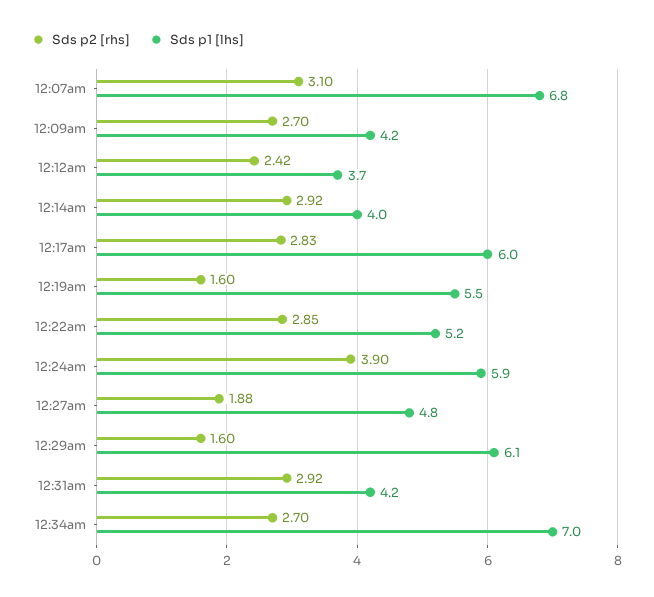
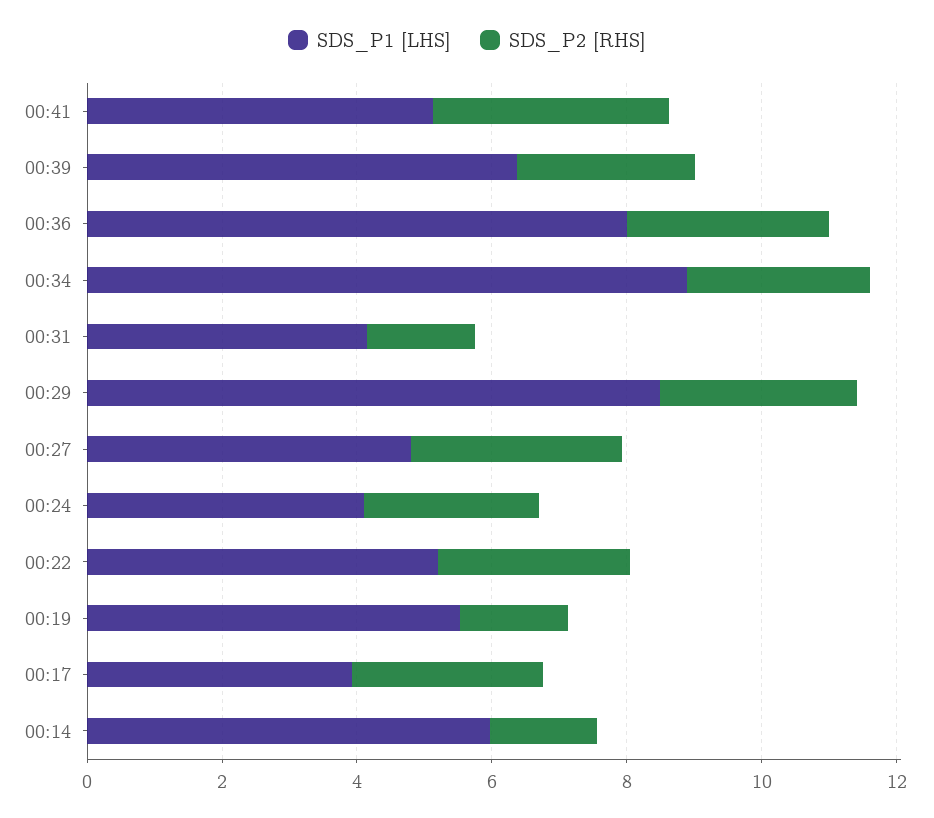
Sds p2 [rhs], 12:07am: 3.1 -> none
Sds p1 [lhs], 12:07am: 6.8 -> none
Sds p2 [rhs], 12:09am: 2.7 -> none
Sds p1 [lhs], 12:09am: 4.2 -> none
Sds p2 [rhs], 12:12am: 2.42 -> none
Sds p1 [lhs], 12:12am: 3.7 -> none
Sds p2 [rhs], 12:14am: 2.92 -> 1.5
Sds p1 [lhs], 12:14am: 4 -> 6
Sds p1 [lhs], 12:17am: 6 -> 4
Sds p2 [rhs], 12:24am: 3.9 -> 2.5
Sds p1 [lhs], 12:24am: 5.9 -> 4
Sds p2 [rhs], 12:27am: 1.88 -> 3
Sds p2 [rhs], 12:29am: 1.6 -> 3
Sds p1 [lhs], 12:29am: 6.1 -> 8.5
Sds p2 [rhs], 12:31am: 2.92 -> 1.5
Sds p1 [lhs], 12:34am: 7 -> 9
Sds p1 [lhs], 00:41: none -> 5
Sds p2 [rhs], 00:41: none -> 3.5
Sds p1 [lhs], 00:39: none -> 6.5
Sds p2 [rhs], 00:39: none -> 2.5
Sds p1 [lhs], 00:36: none -> 8
Sds p2 [rhs], 00:36: none -> 3

